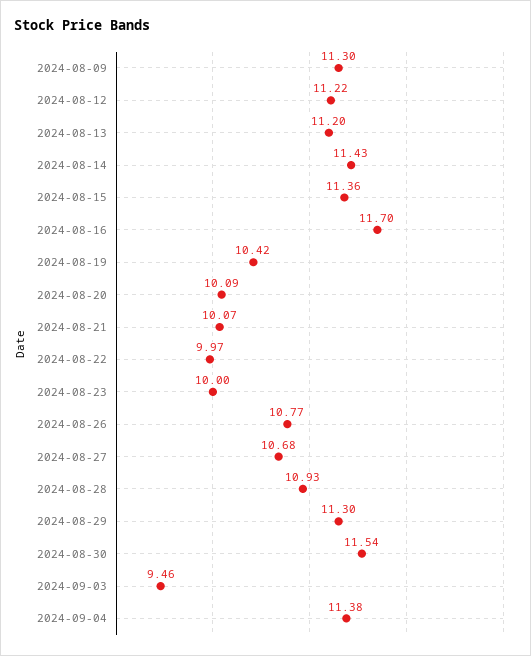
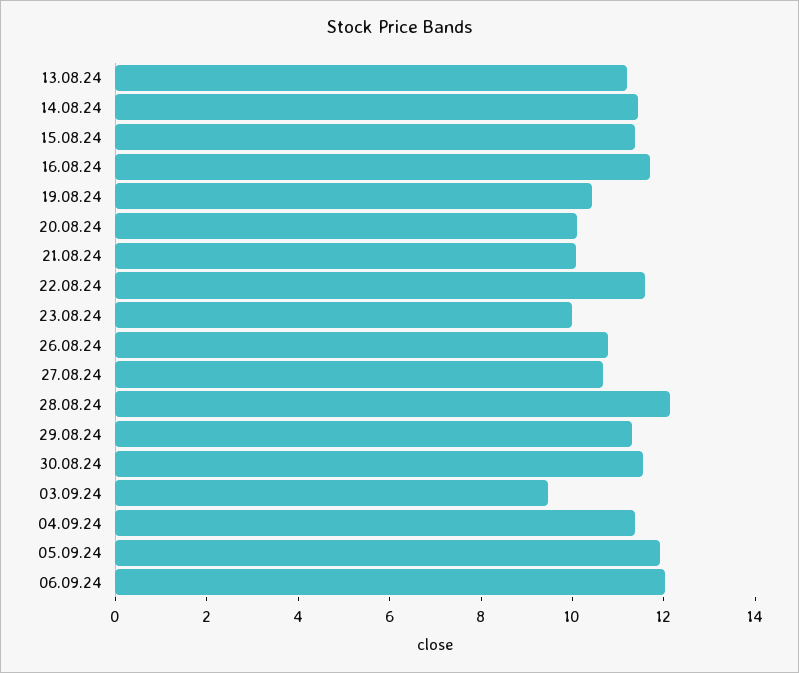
2024-08-09: 11.3 -> none
2024-08-12: 11.22 -> none
2024-08-22: 9.97 -> 11.5
2024-08-28: 10.93 -> 12
05.09.24: none -> 12
06.09.24: none -> 12

